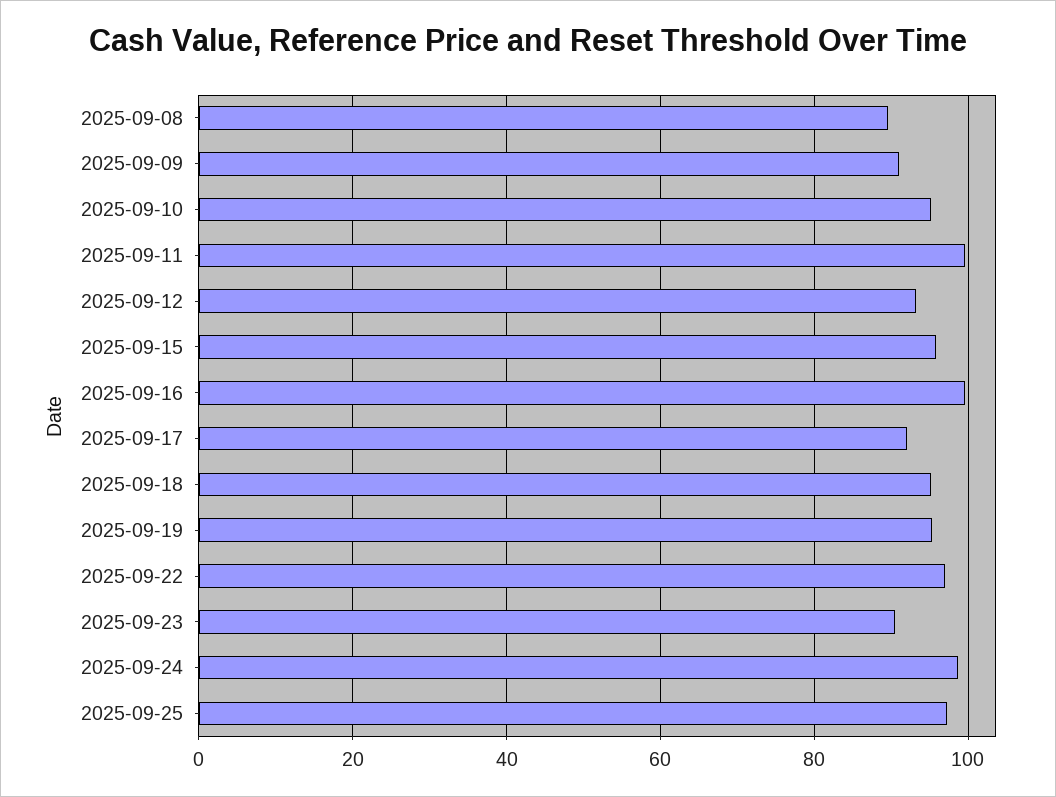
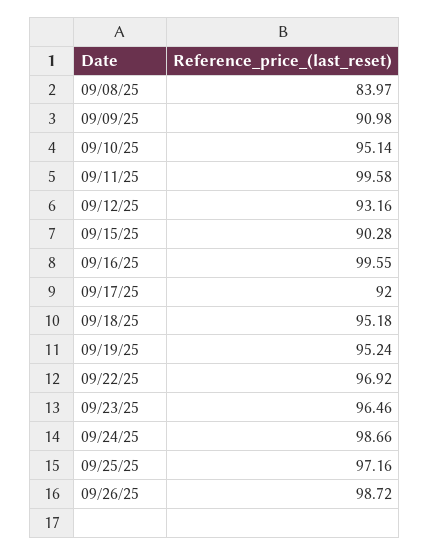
2025-09-08: 90 -> 83.97
2025-09-15: 96 -> 90.28
2025-09-23: 90 -> 96.46
09/26/25: none -> 98.72

